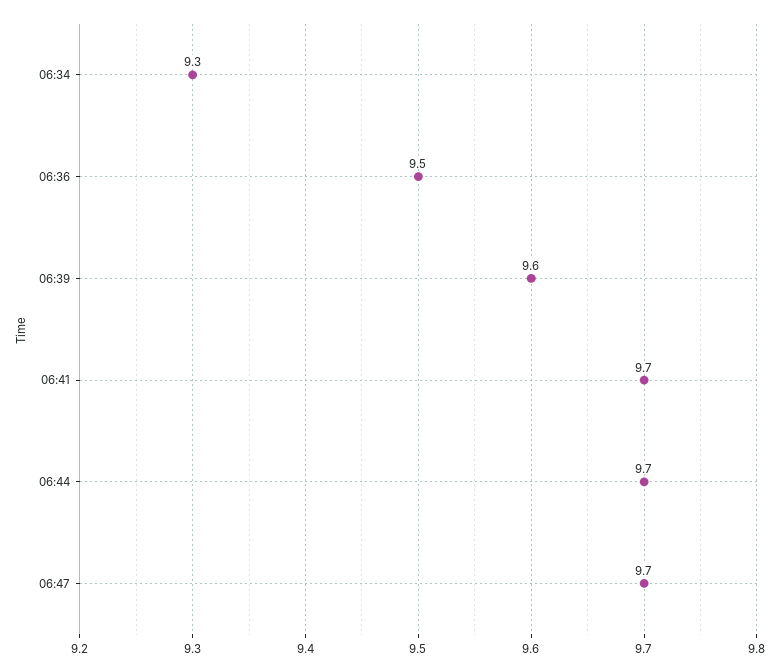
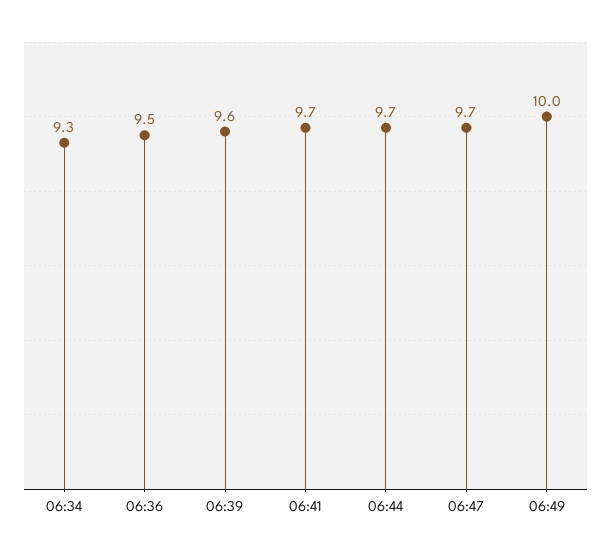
06:49: none -> 10

